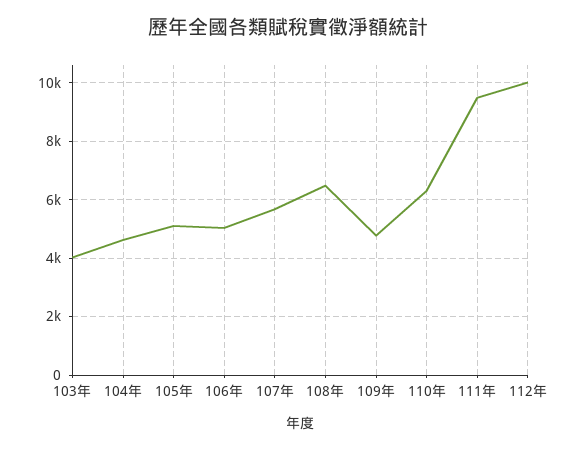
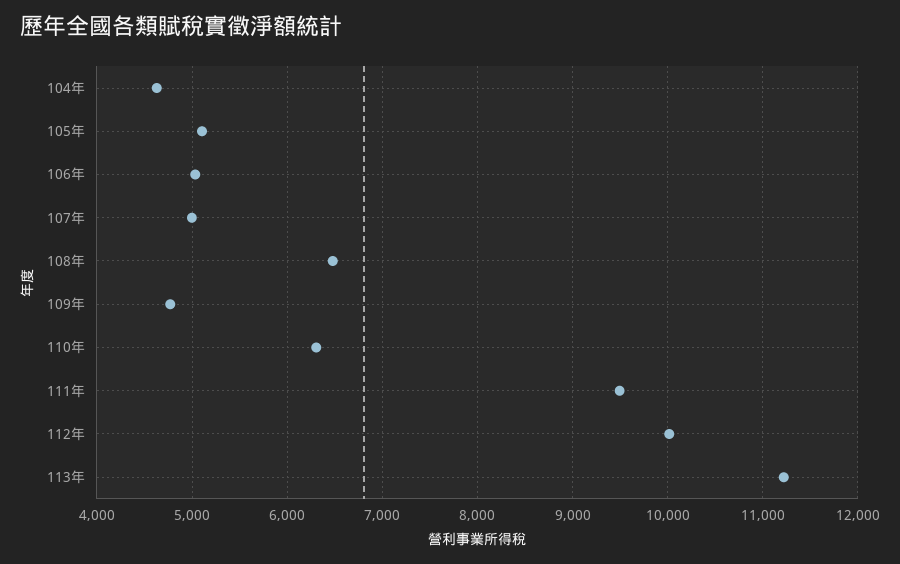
103年: 4000 -> none
107年: 5750 -> 5000
113年: none -> 11200

